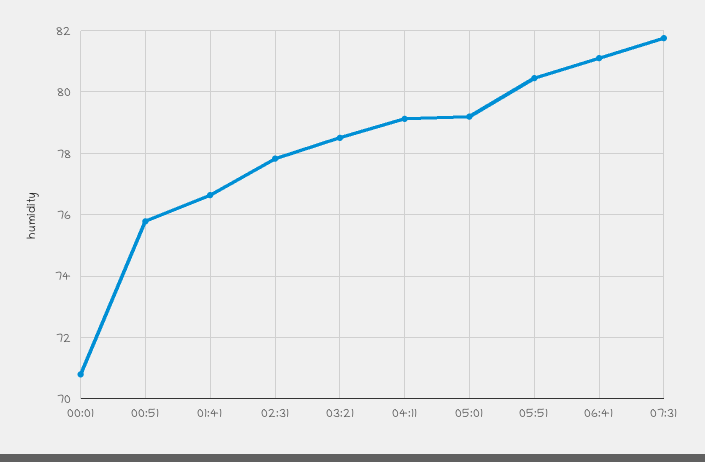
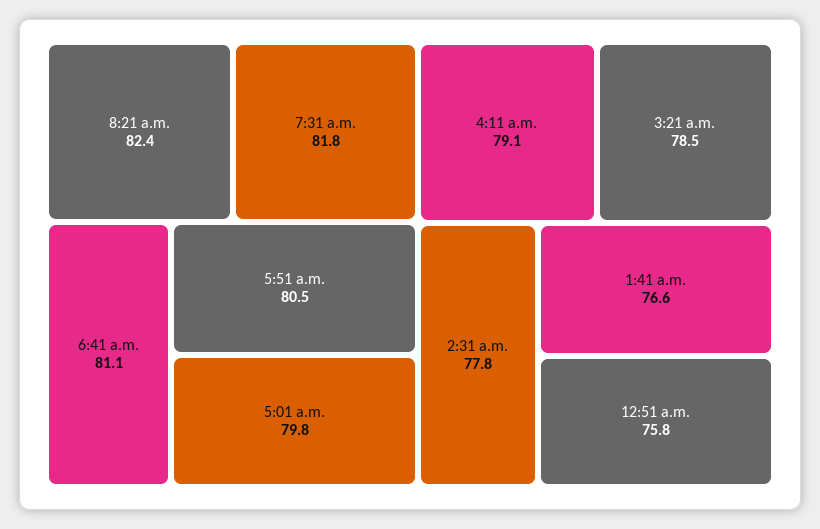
00:01: 70.8 -> none
05:01: 79.2 -> 79.8
8:21 a.m.: none -> 82.4

